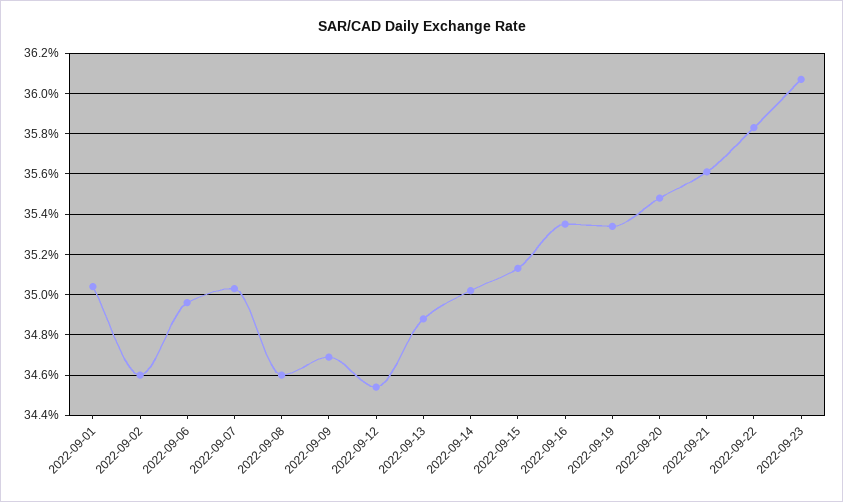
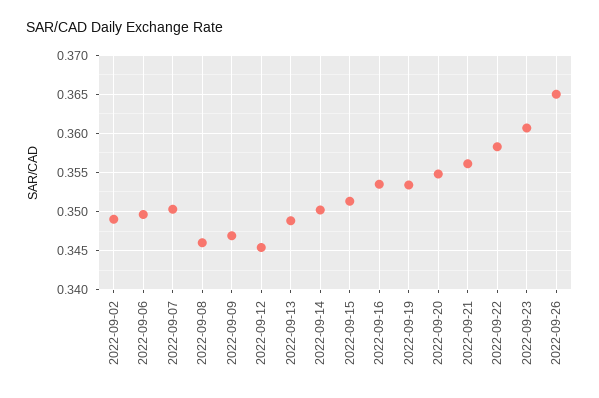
2022-09-01: 0.3505 -> none
2022-09-02: 0.346 -> 0.349
2022-09-26: none -> 0.365

